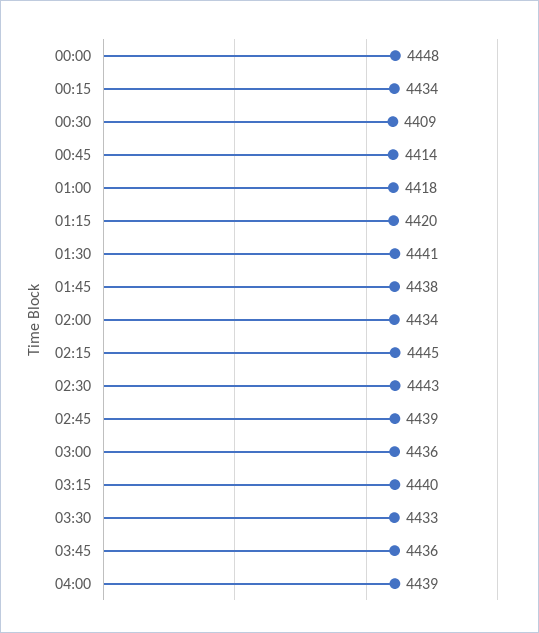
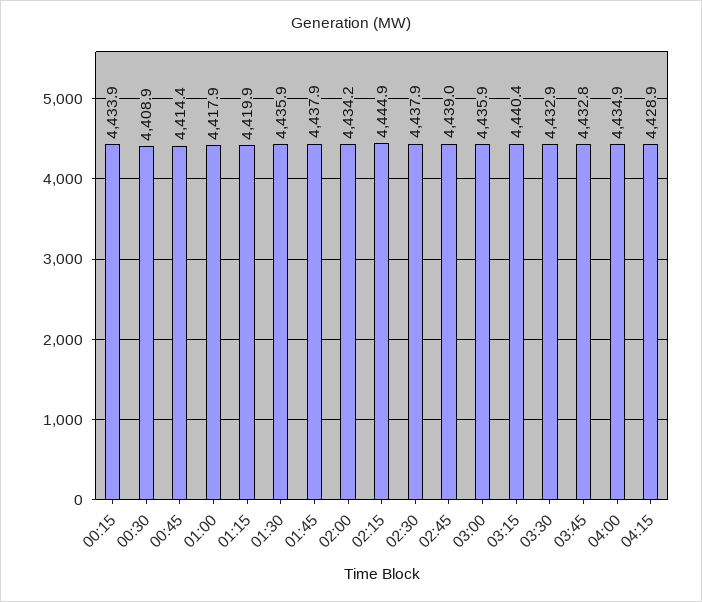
00:00: 4448 -> none
01:30: 4441 -> 4435.9
02:30: 4443 -> 4437.9
03:45: 4436 -> 4432.8
04:00: 4439 -> 4434.9
04:15: none -> 4428.9

